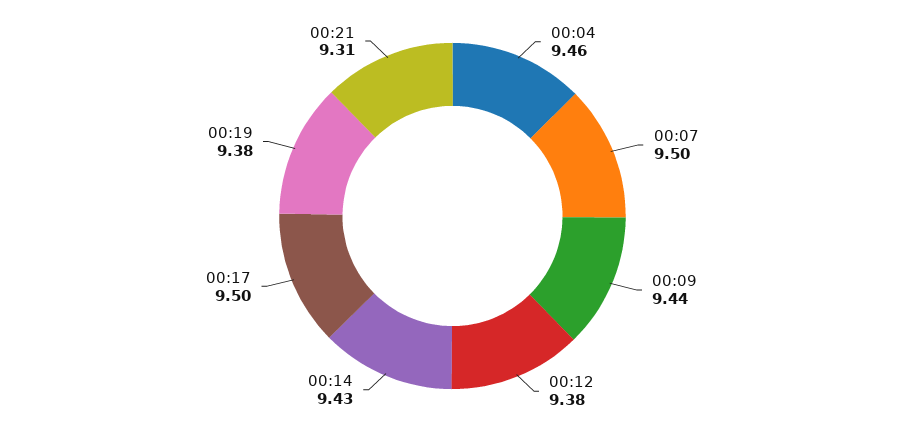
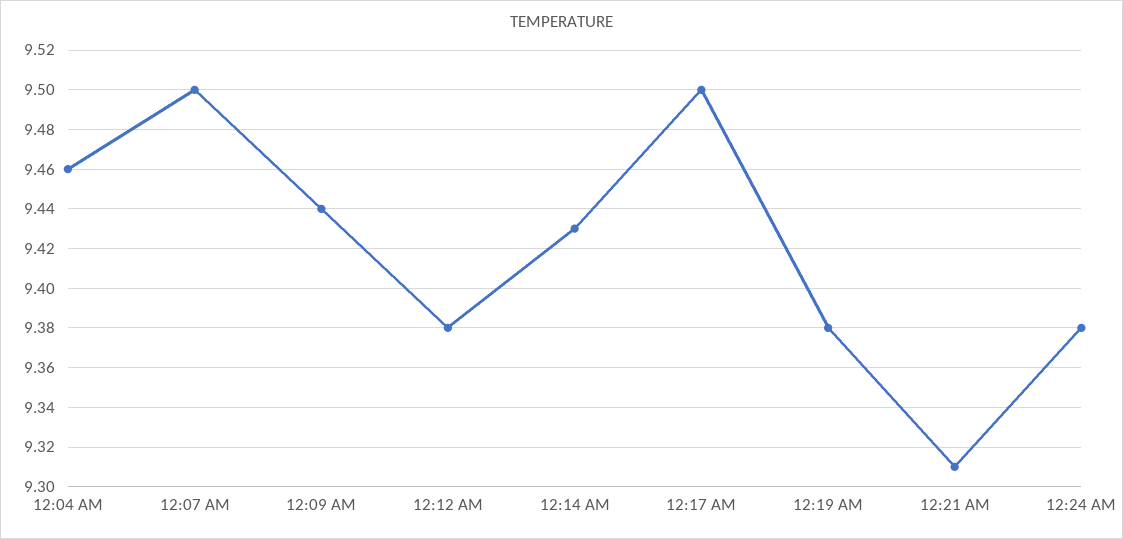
12:24 AM: none -> 9.38

